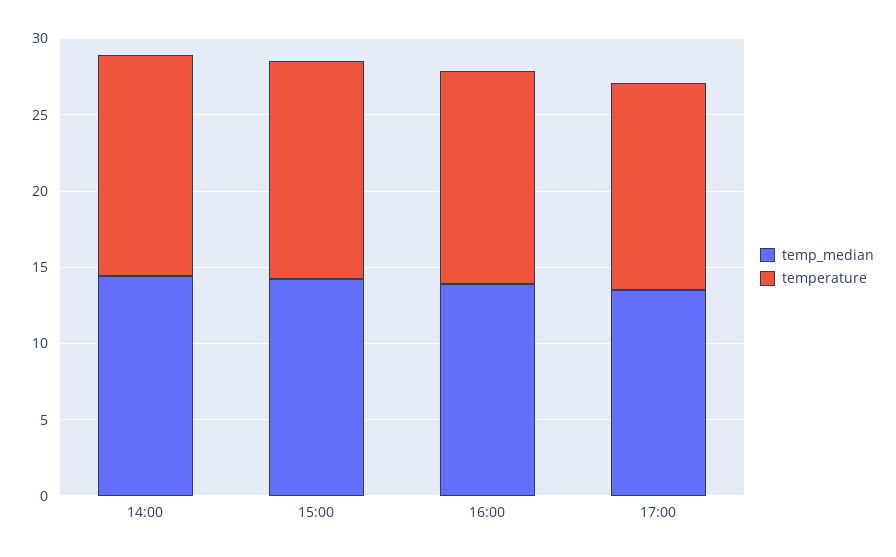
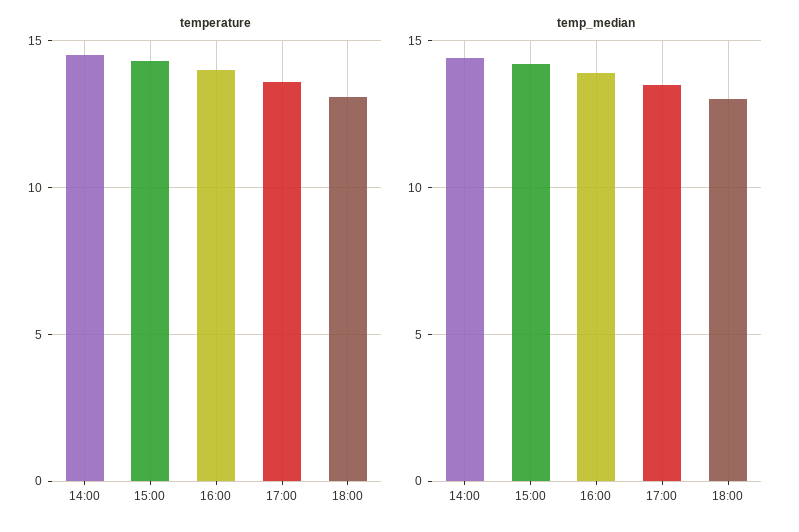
temperature, 18:00: none -> 13
temp_median, 18:00: none -> 13

